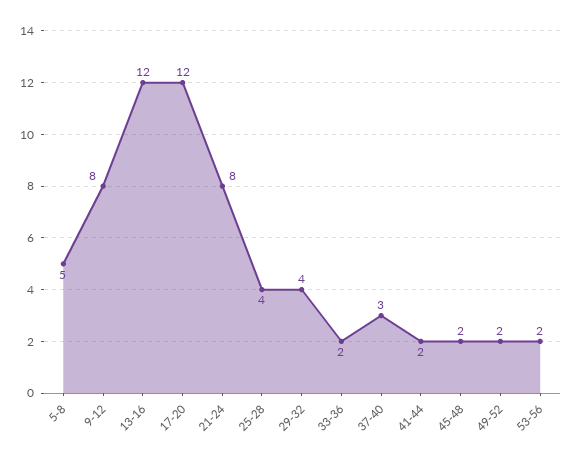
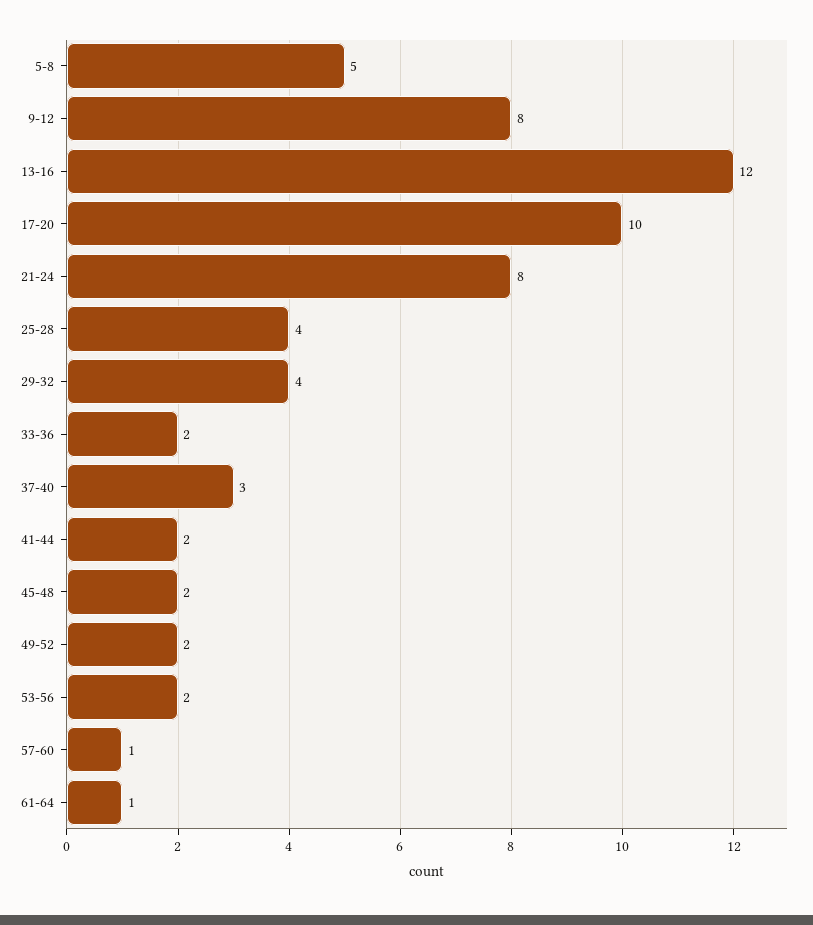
17-20: 12 -> 10
57-60: none -> 1
61-64: none -> 1

